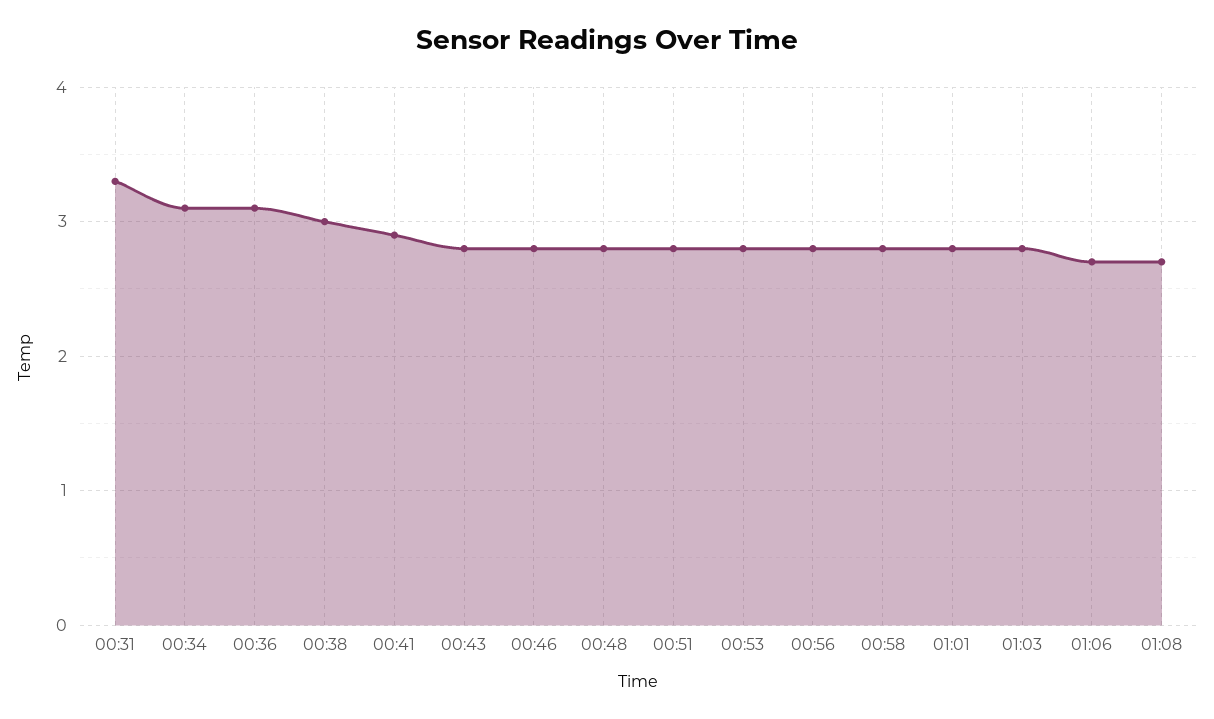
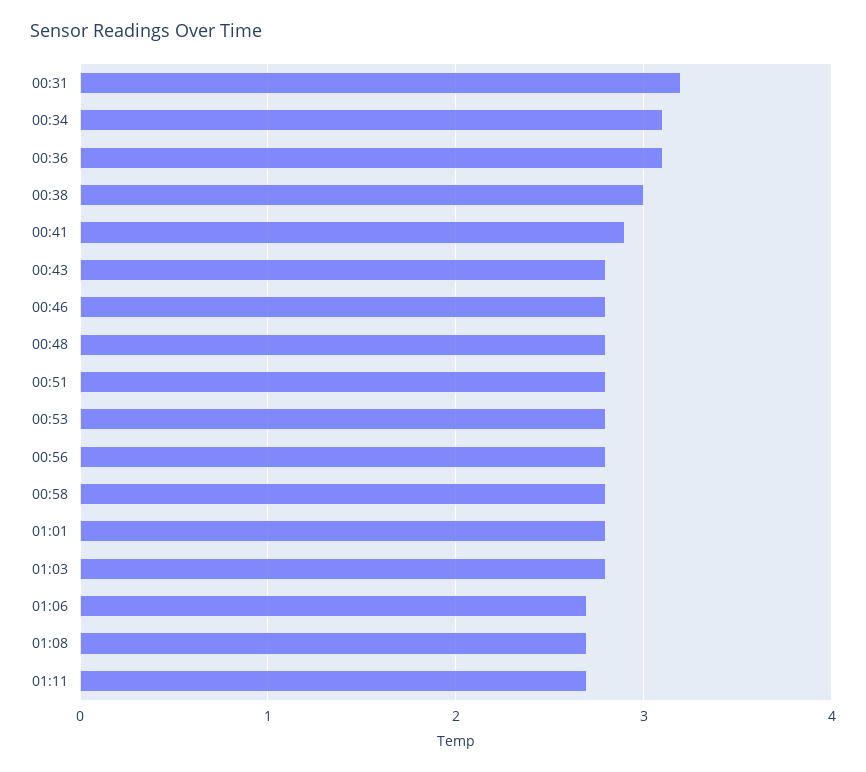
00:31: 3.3 -> 3.2
01:11: none -> 2.7

